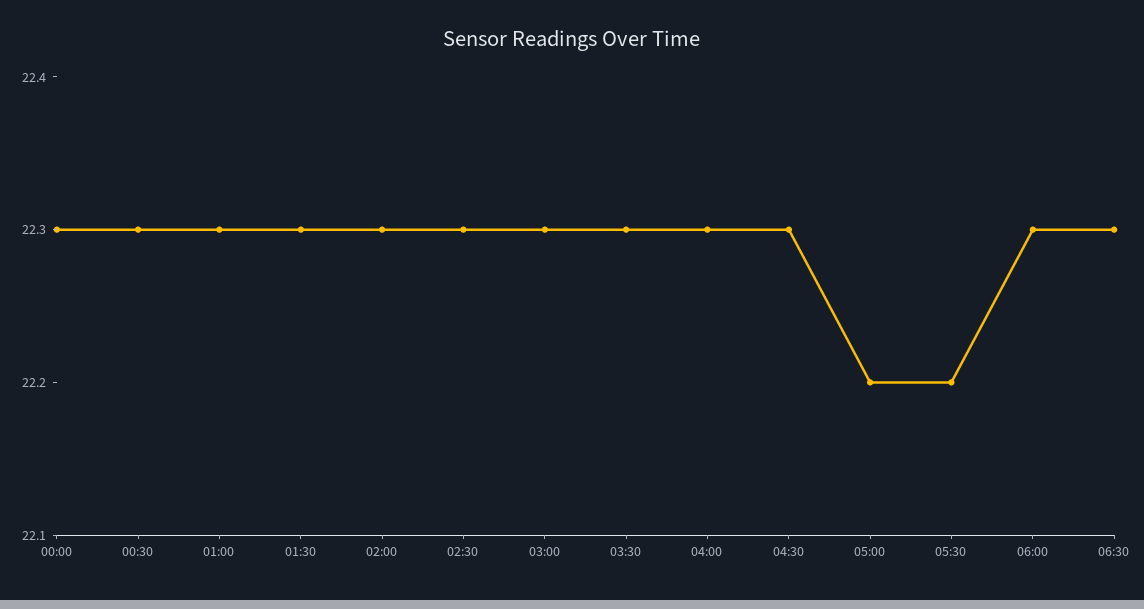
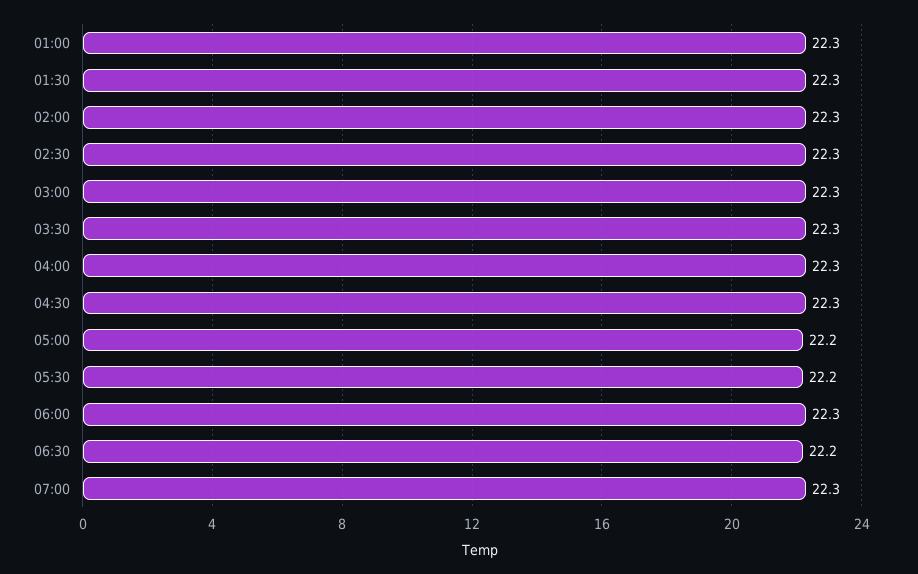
00:00: 22.3 -> none
00:30: 22.3 -> none
06:30: 22.3 -> 22.2
07:00: none -> 22.3

